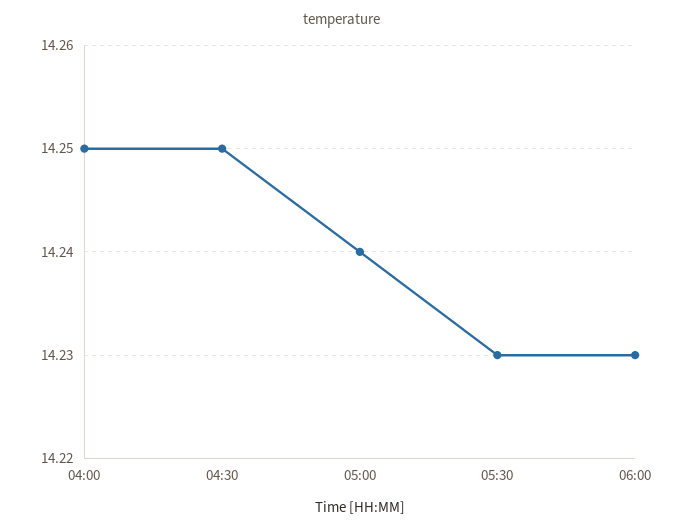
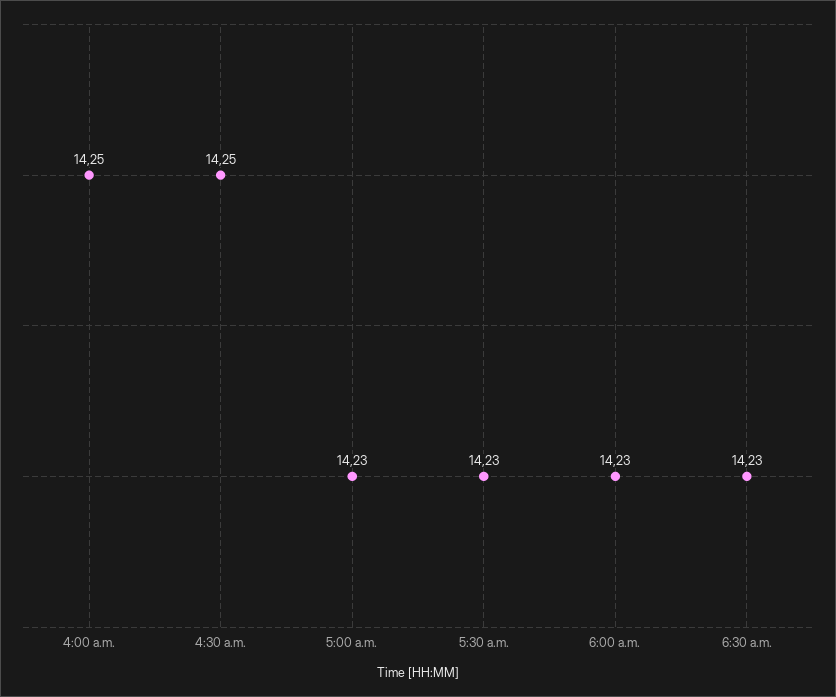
05:00: 14.24 -> 14.23
6:30 a.m.: none -> 14.23

